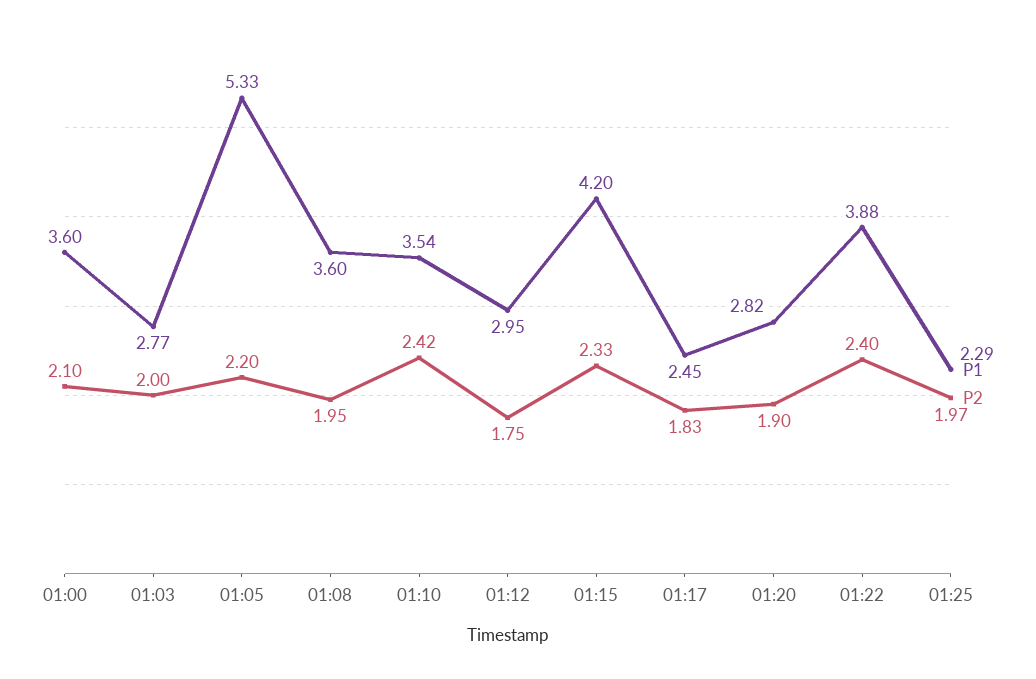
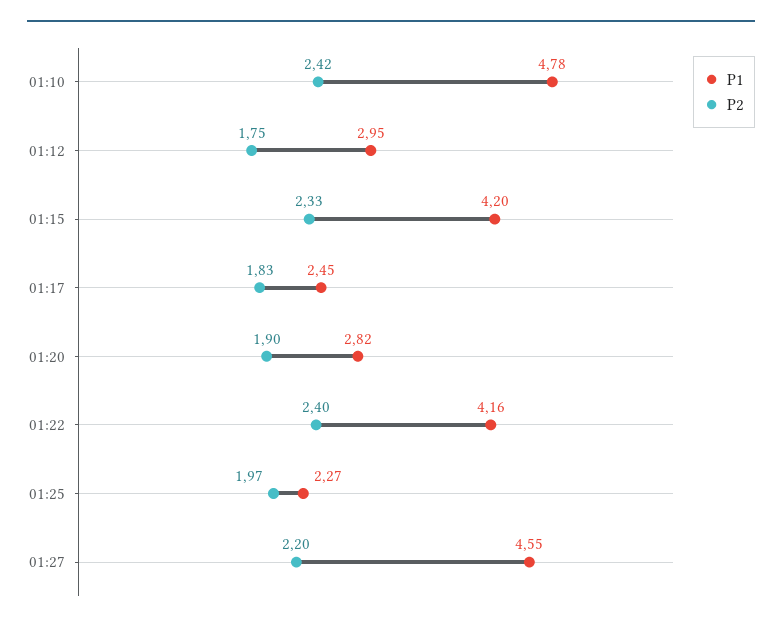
P1, 01:00: 3.6 -> none
P2, 01:00: 2.1 -> none
P1, 01:03: 2.77 -> none
P2, 01:03: 2 -> none
P1, 01:05: 5.33 -> none
P2, 01:05: 2.2 -> none
P1, 01:08: 3.6 -> none
P2, 01:08: 1.95 -> none
P1, 01:10: 3.54 -> 4.78
P1, 01:22: 3.88 -> 4.16
P1, 01:25: 2.29 -> 2.27
P1, 01:27: none -> 4.55
P2, 01:27: none -> 2.2

